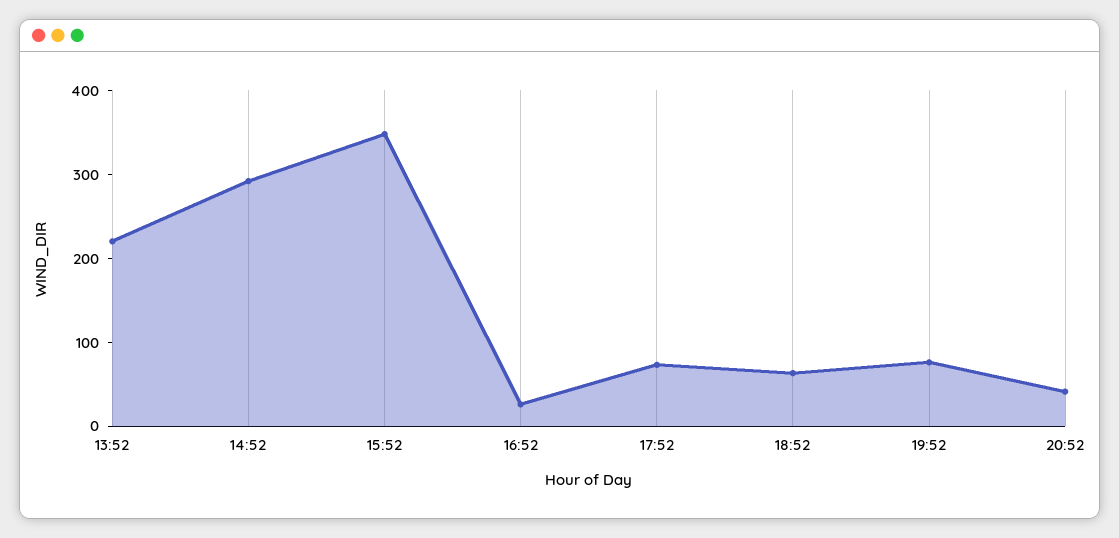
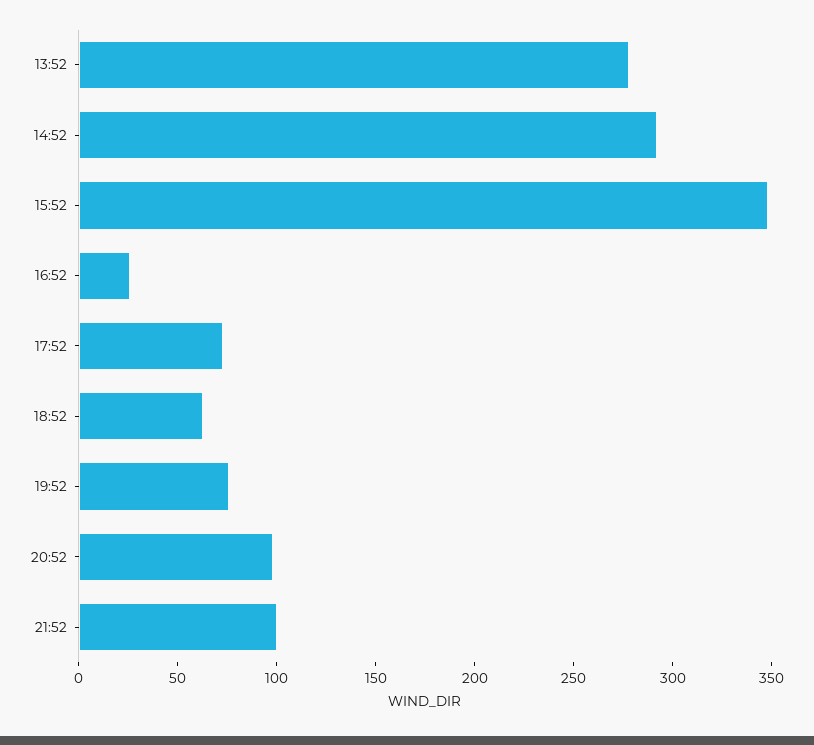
13:52: 220 -> 280
20:52: 40 -> 100
21:52: none -> 100

